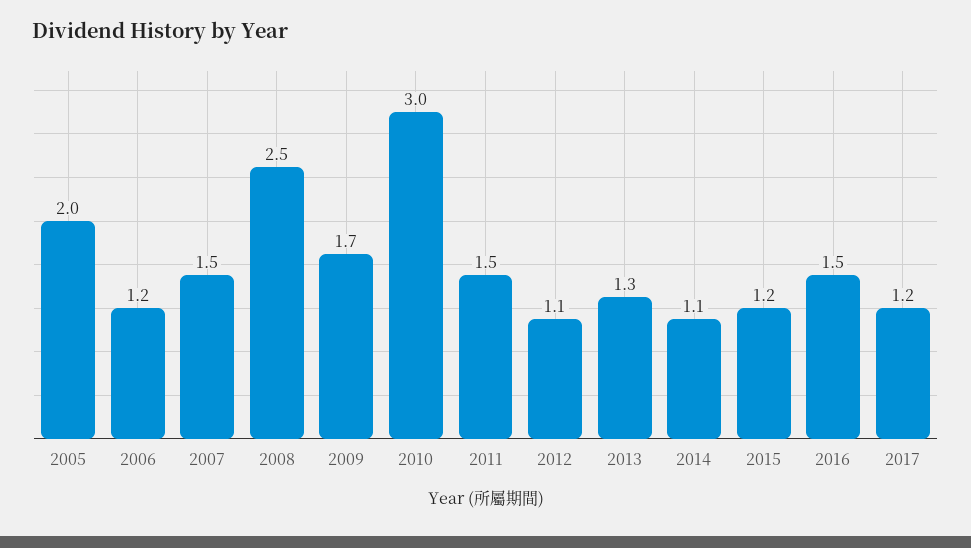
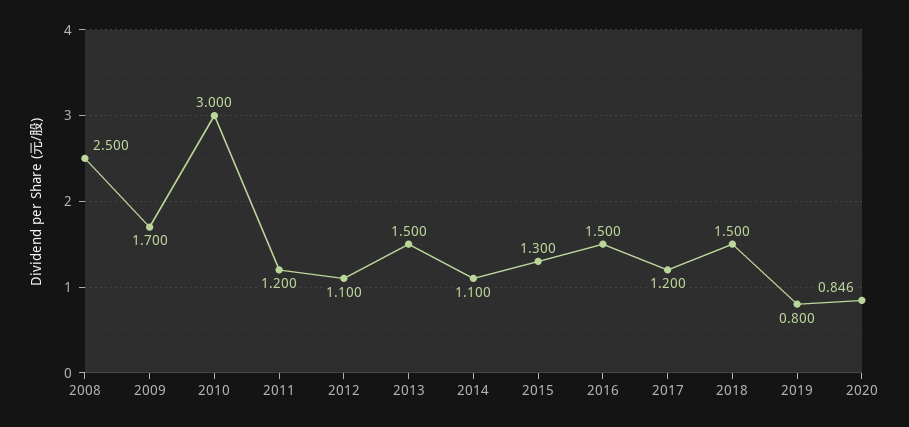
2005: 2 -> none
2006: 1.2 -> none
2007: 1.5 -> none
2011: 1.5 -> 1.2
2013: 1.3 -> 1.5
2015: 1.2 -> 1.3
2018: none -> 1.5
2019: none -> 0.8
2020: none -> 0.846

